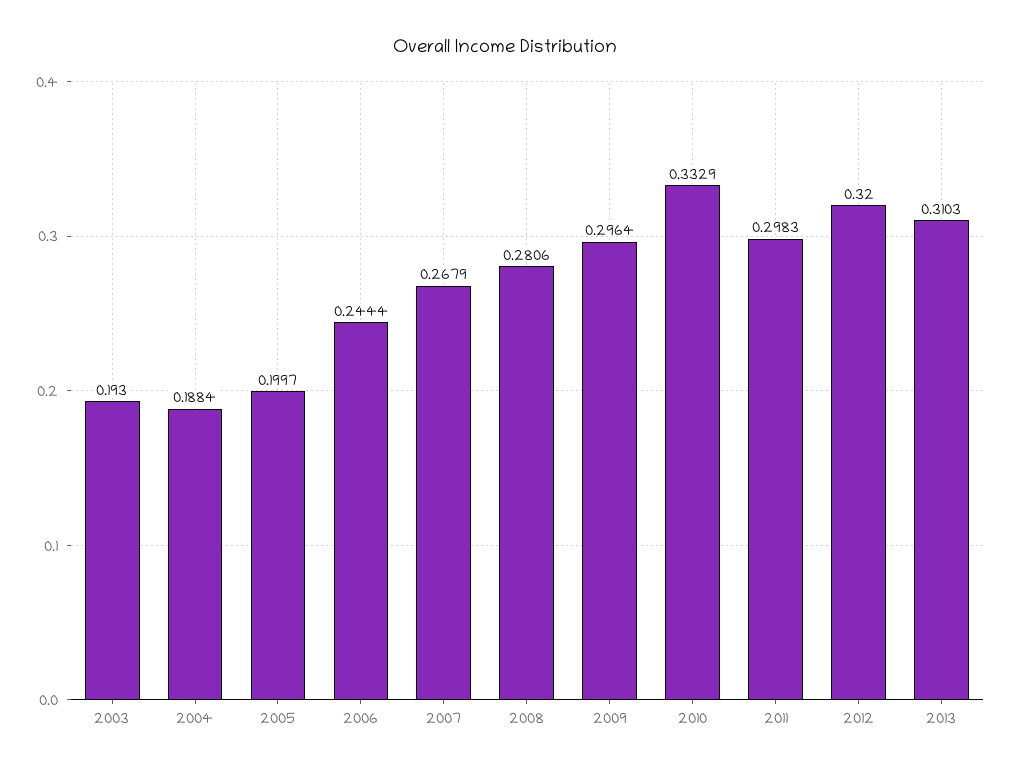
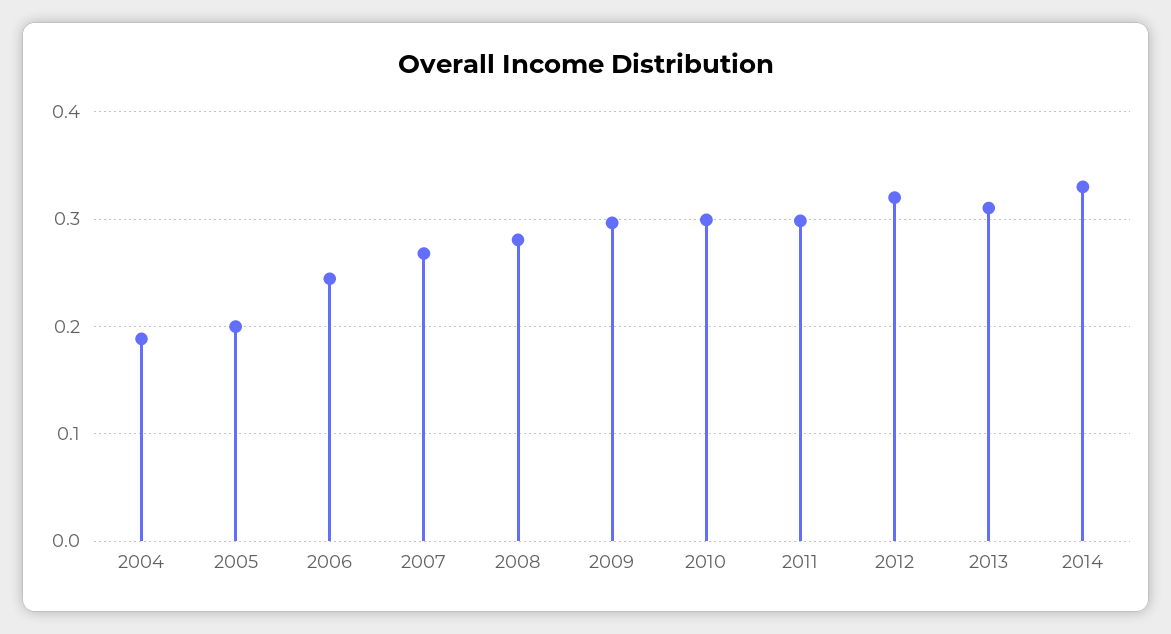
2003: 0.193 -> none
2010: 0.3329 -> 0.3
2014: none -> 0.33

